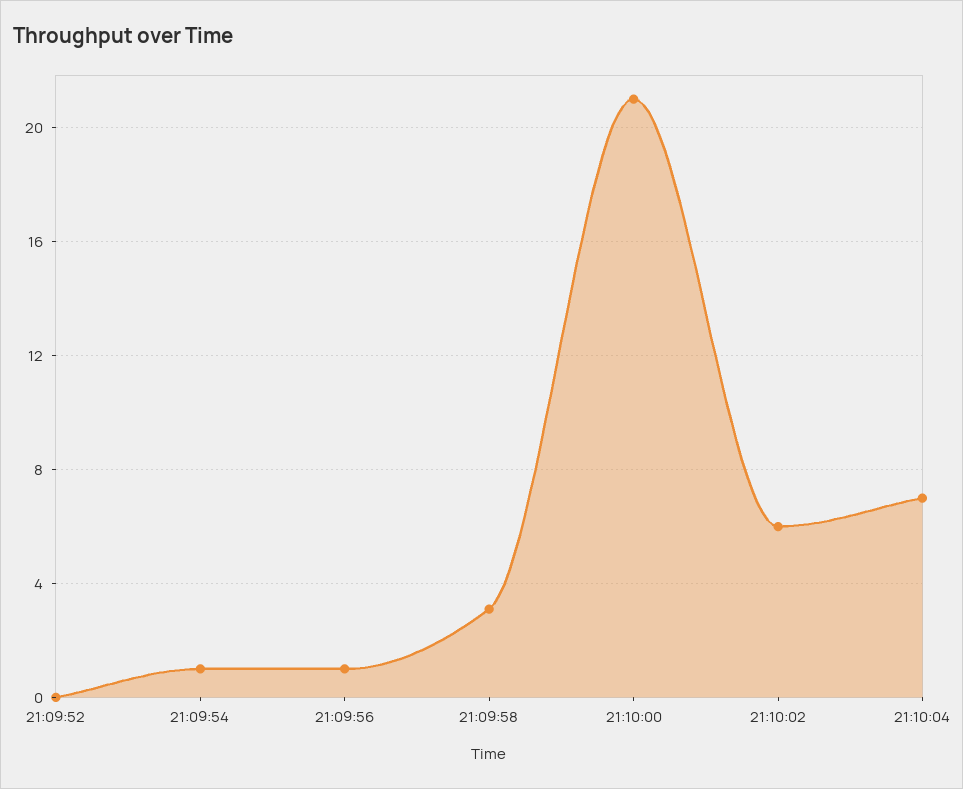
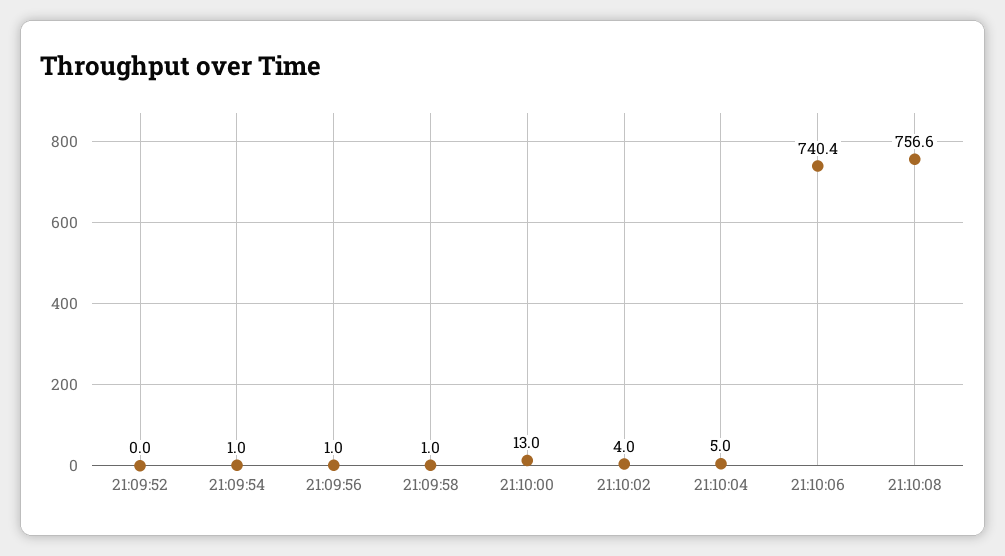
21:09:58: 3 -> 1
21:10:00: 21 -> 13
21:10:02: 6 -> 4
21:10:04: 7 -> 5
21:10:06: none -> 740.4
21:10:08: none -> 756.6

